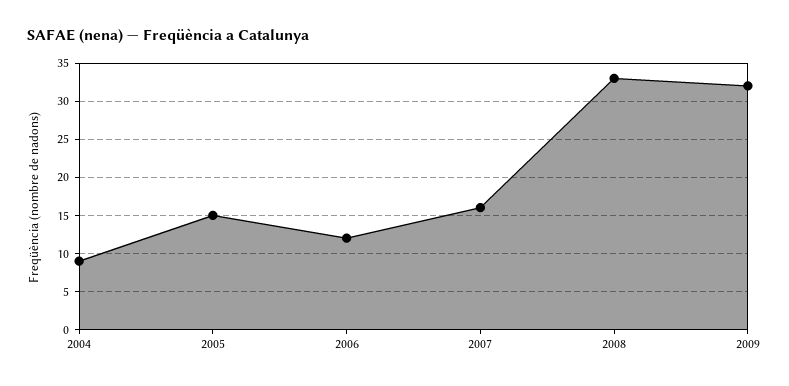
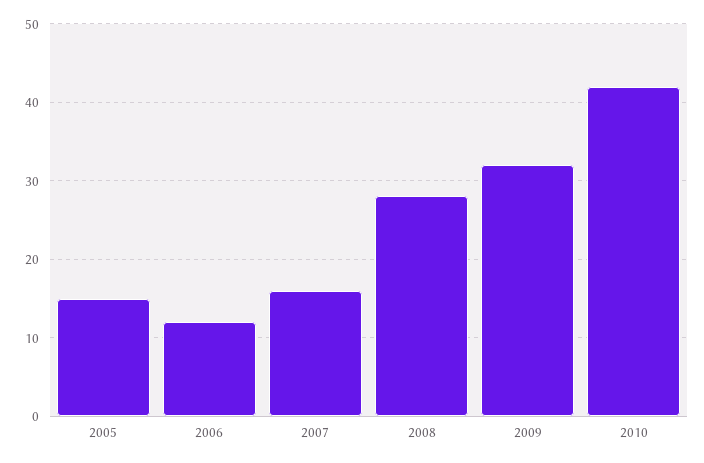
2004: 9 -> none
2008: 33 -> 28
2010: none -> 42

